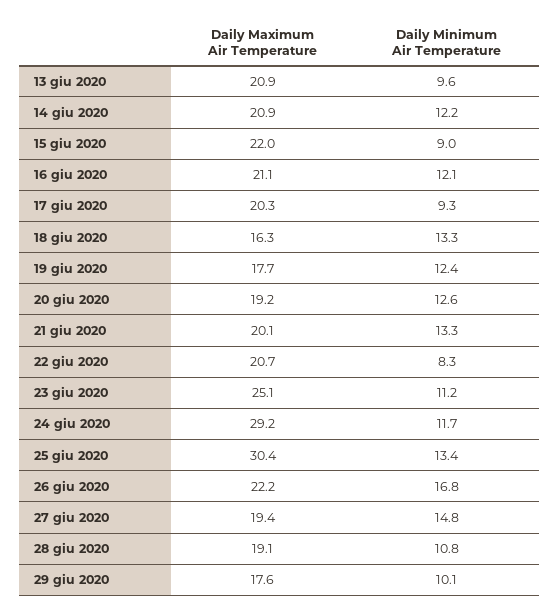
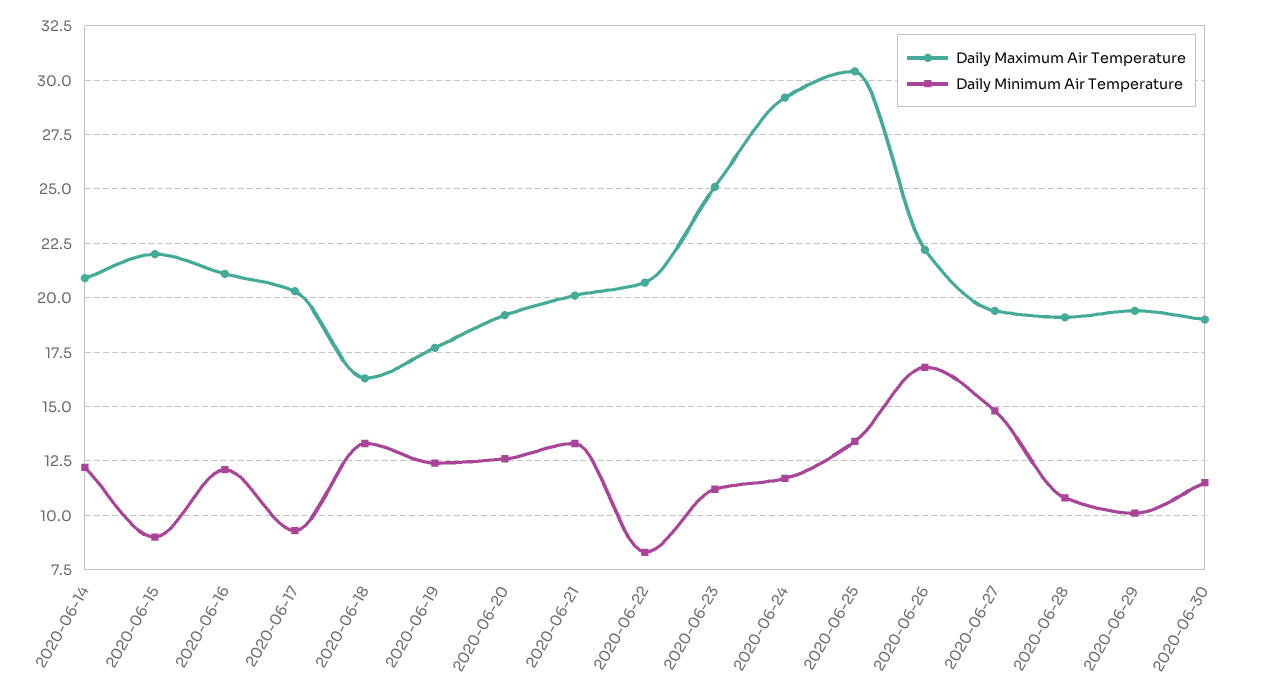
Daily Maximum Air Temperature, 13 giu 2020: 20.9 -> none
Daily Minimum Air Temperature, 13 giu 2020: 9.6 -> none
Daily Maximum Air Temperature, 29 giu 2020: 17.6 -> 19.5
Daily Maximum Air Temperature, 2020-06-30: none -> 19
Daily Minimum Air Temperature, 2020-06-30: none -> 11.5

